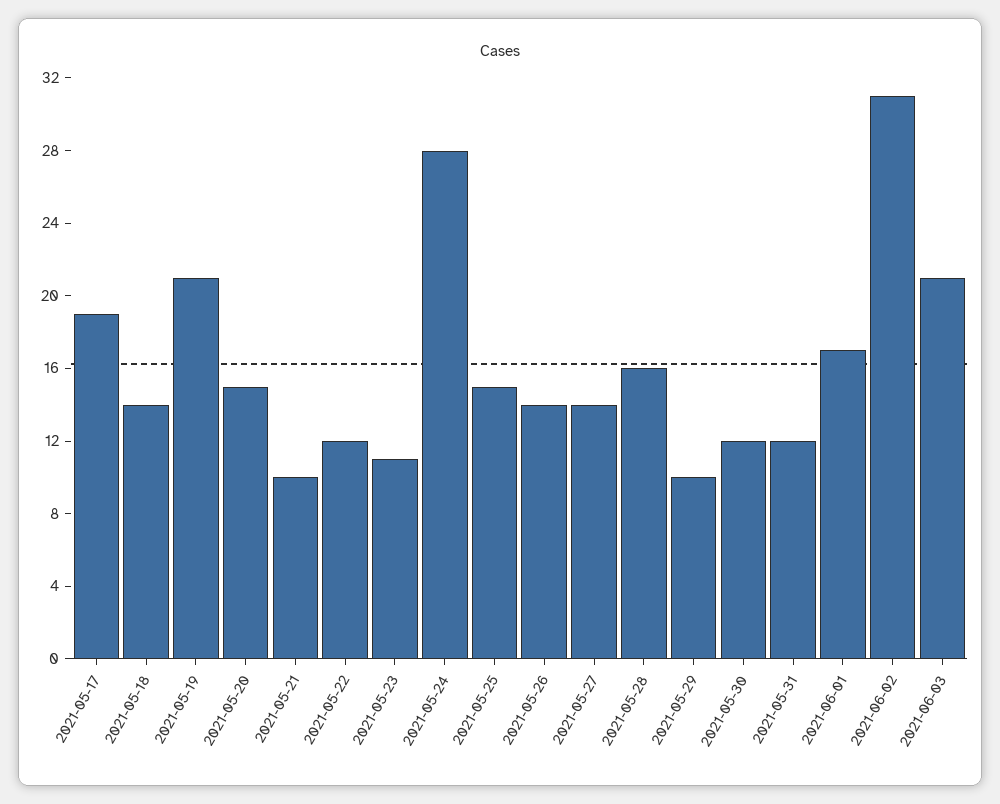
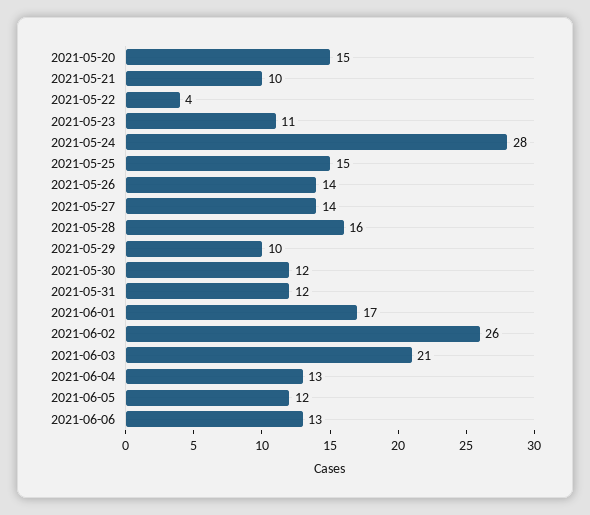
2021-05-17: 19 -> none
2021-05-18: 14 -> none
2021-05-19: 21 -> none
2021-05-22: 12 -> 4
2021-06-02: 31 -> 26
2021-06-04: none -> 13
2021-06-05: none -> 12
2021-06-06: none -> 13

